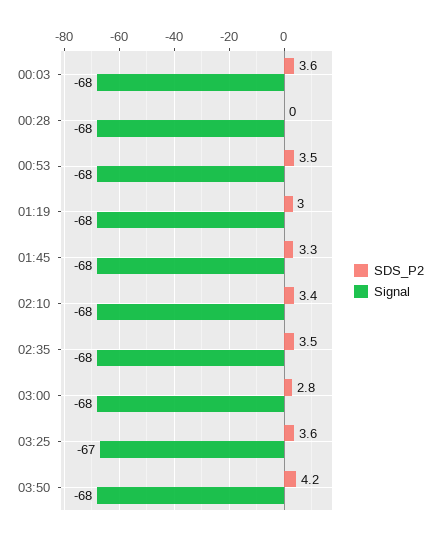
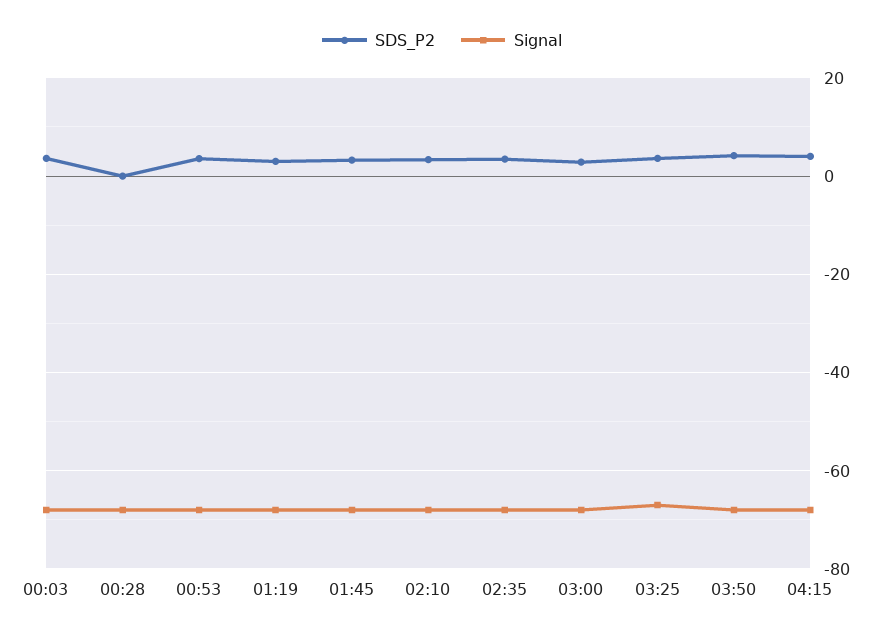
SDS_P2, 04:15: none -> 4
Signal, 04:15: none -> -68

